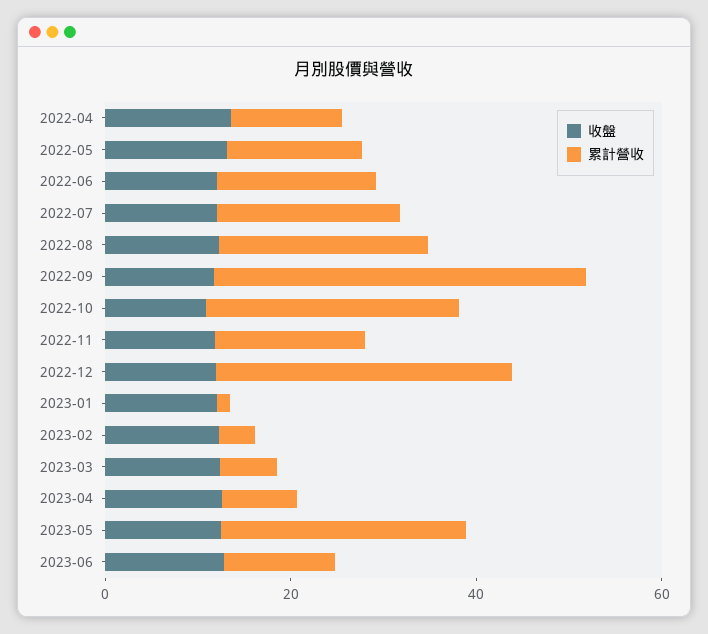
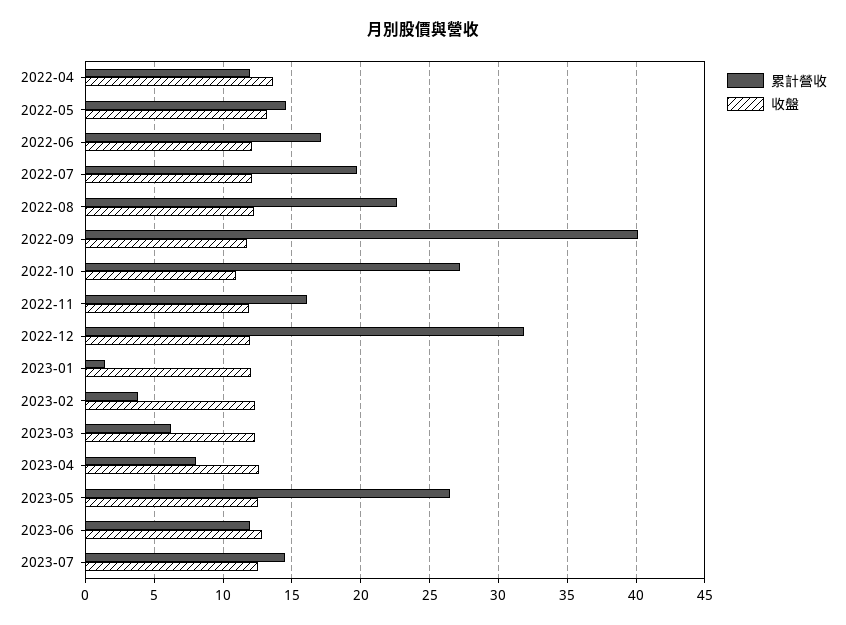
累計營收, 2023-07: none -> 14.5
收盤, 2023-07: none -> 12.5

